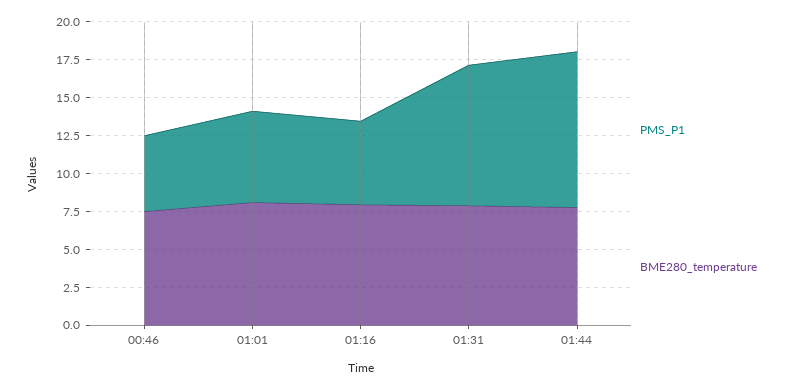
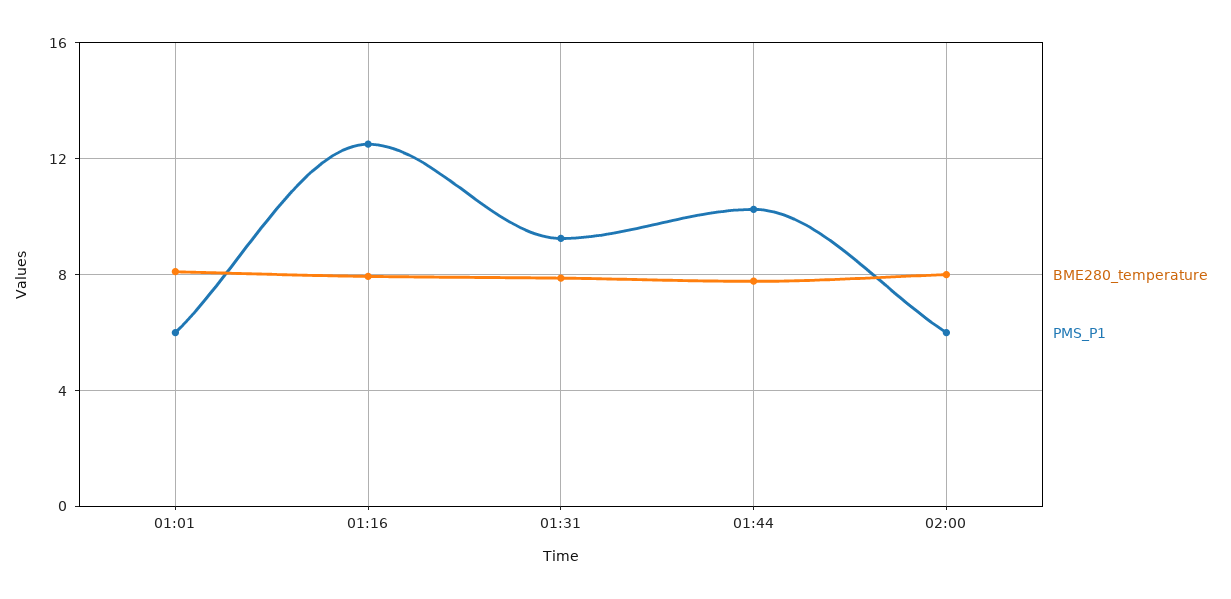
PMS_P1, 00:46: 5 -> none
BME280_temperature, 00:46: 7.5 -> none
PMS_P1, 01:16: 5 -> 12.5
BME280_temperature, 02:00: none -> 8
PMS_P1, 02:00: none -> 6

